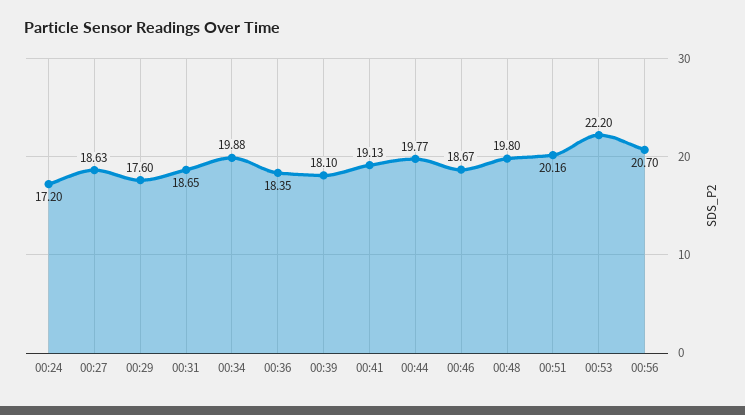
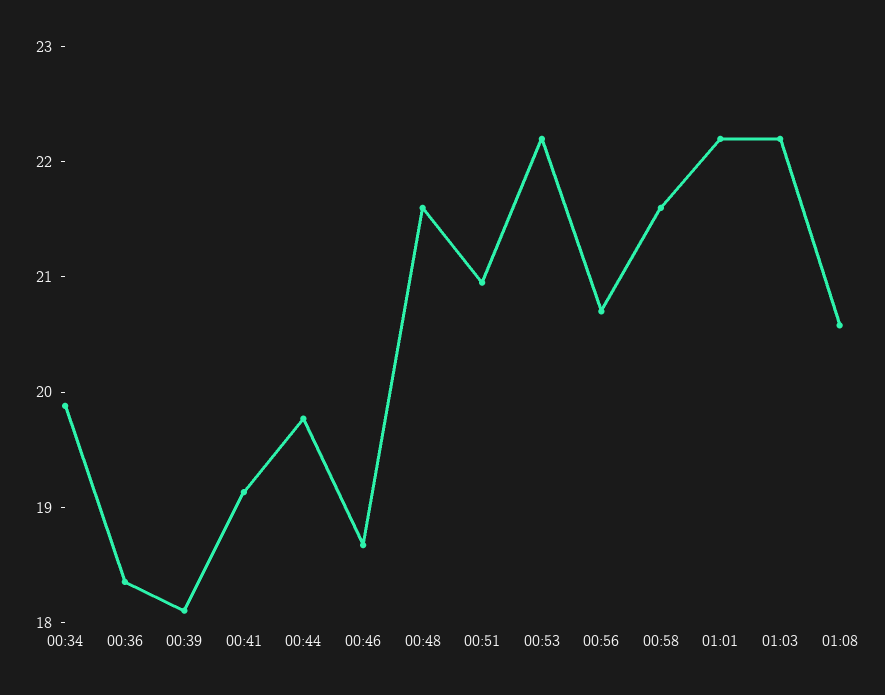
00:24: 17.2 -> none
00:27: 18.63 -> none
00:29: 17.6 -> none
00:31: 18.65 -> none
00:48: 19.8 -> 21.6
00:51: 20.16 -> 21
00:58: none -> 21.6
01:01: none -> 22.2
01:03: none -> 22.2
01:08: none -> 20.6

